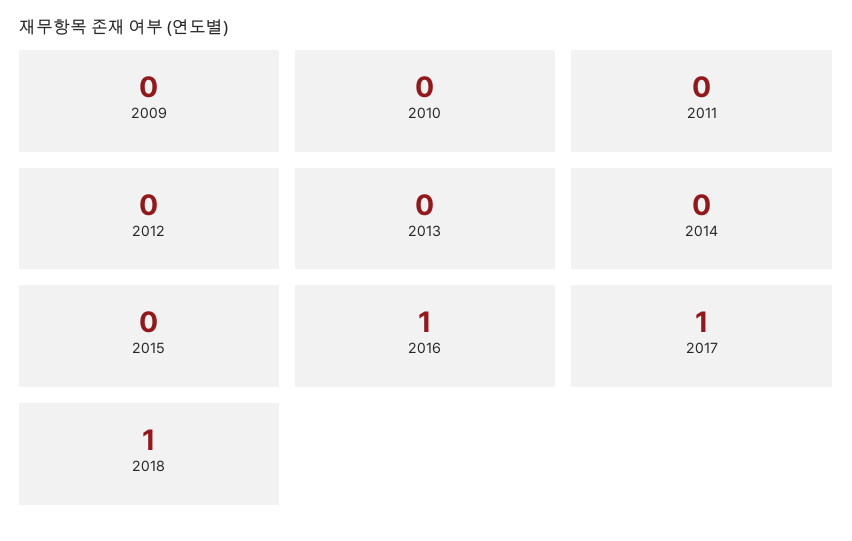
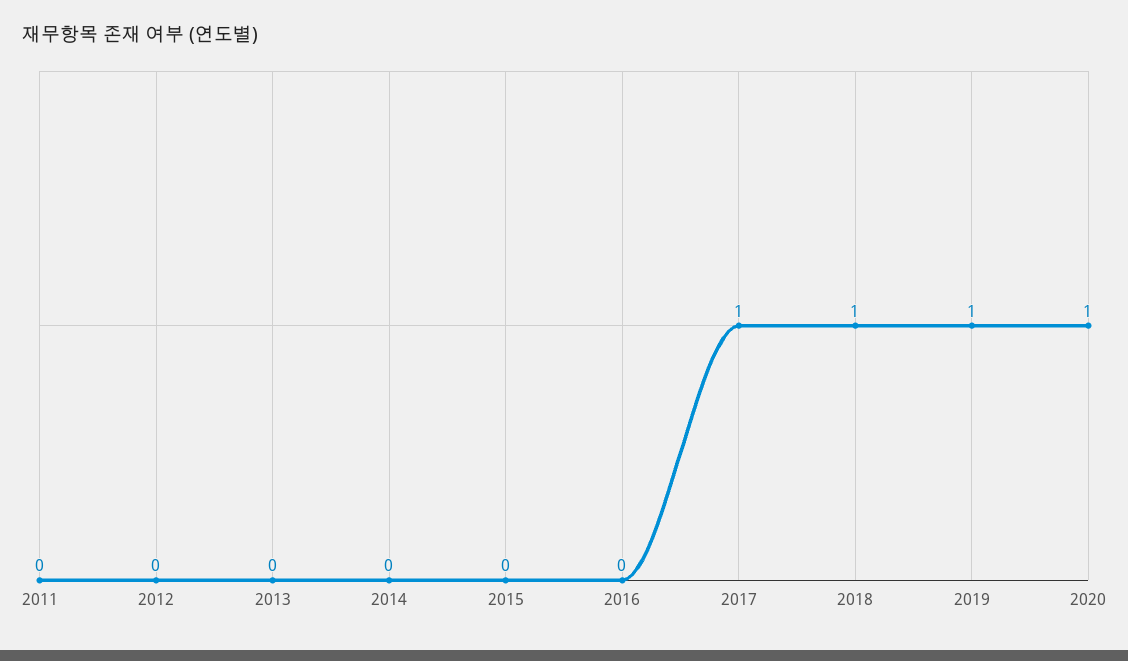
2009: 0 -> none
2010: 0 -> none
2016: 1 -> 0
2019: none -> 1
2020: none -> 1

